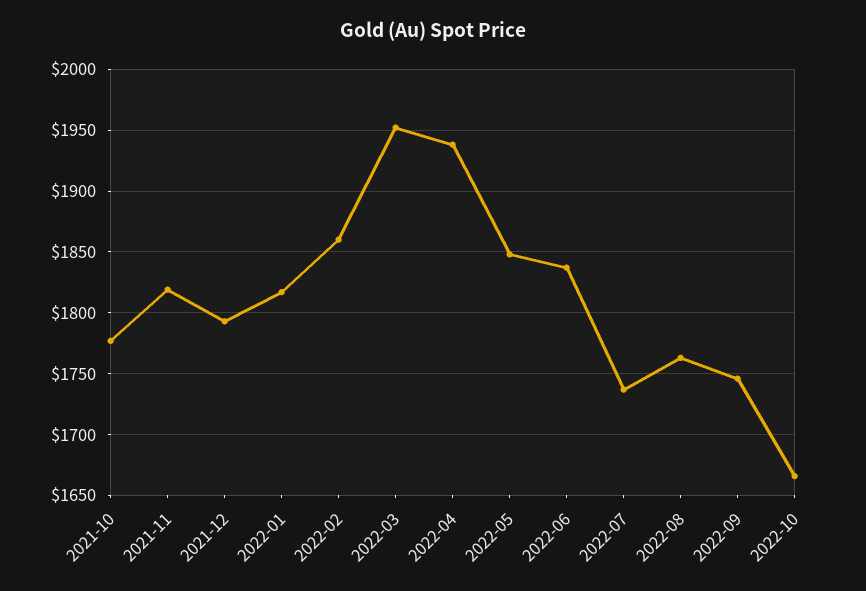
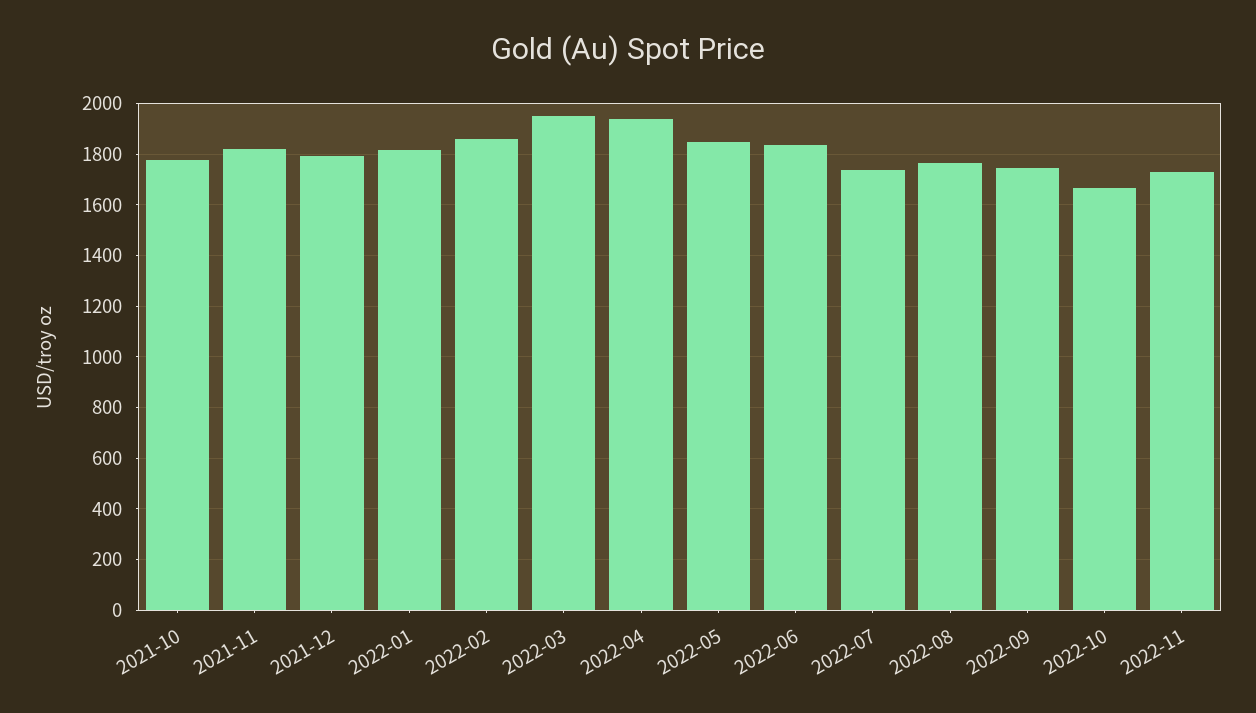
2022-11: none -> 1725

